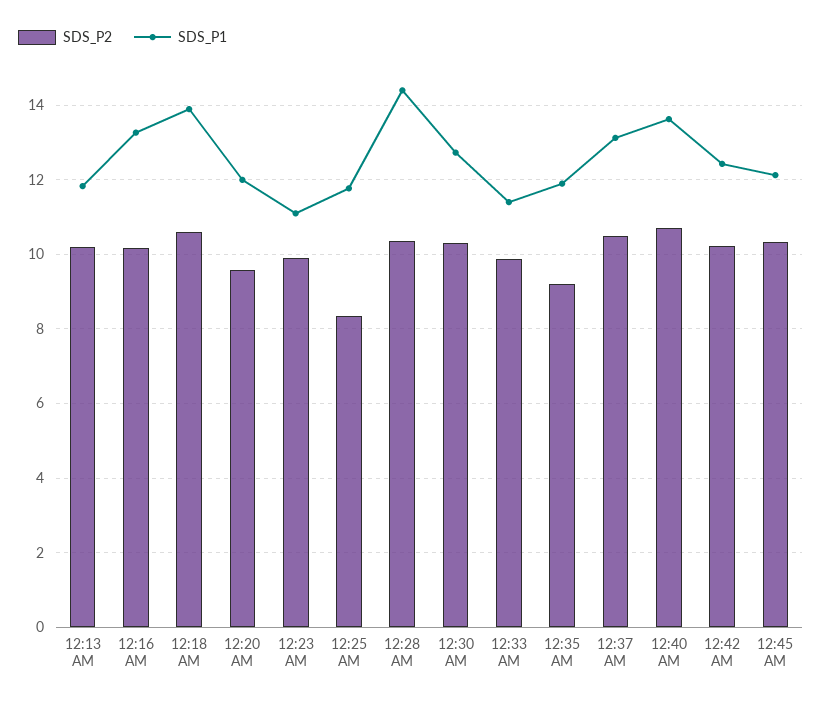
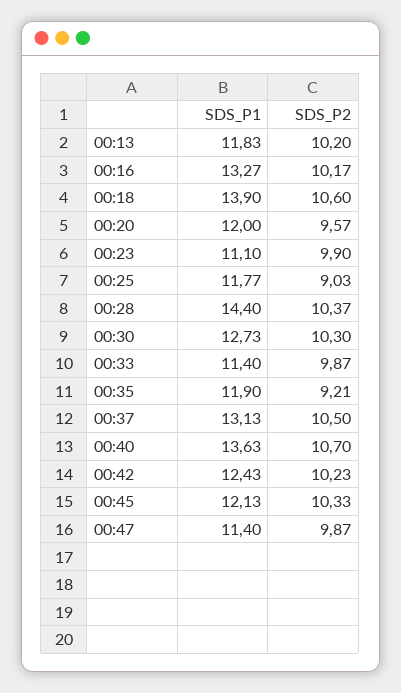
SDS_P2, 12:25 AM: 8.4 -> 9.03
SDS_P1, 00:47: none -> 11.4
SDS_P2, 00:47: none -> 9.87

